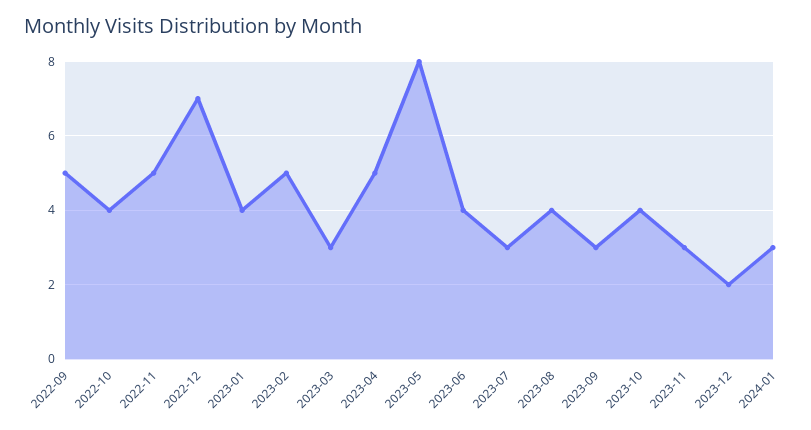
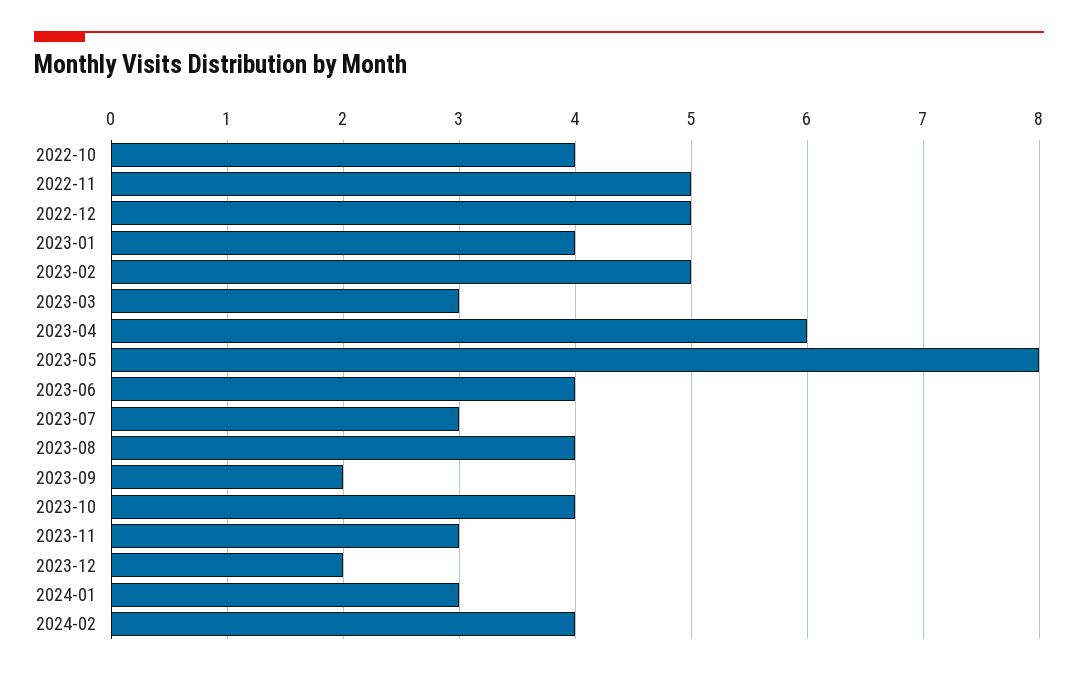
2022-09: 5 -> none
2022-12: 7 -> 5
2023-04: 5 -> 6
2023-09: 3 -> 2
2024-02: none -> 4

